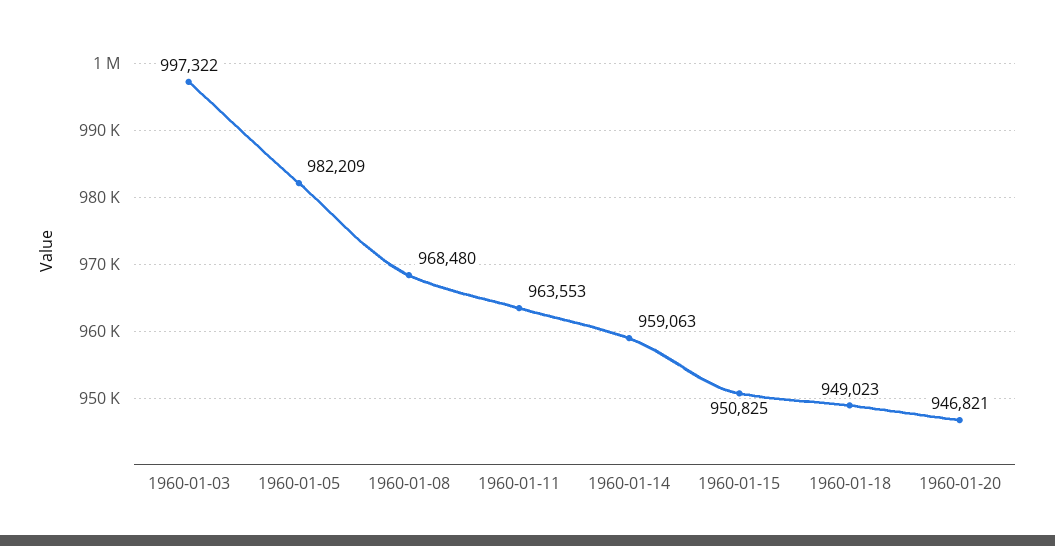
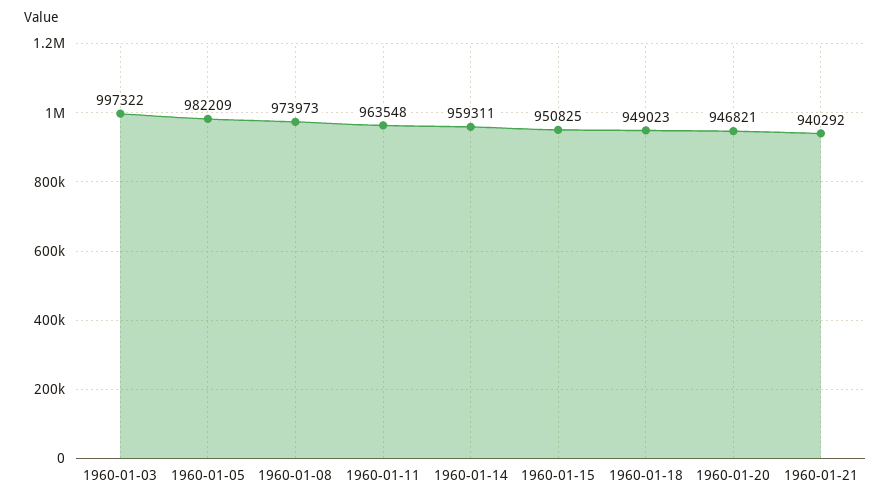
1960-01-08: 968480 -> 973973
1960-01-11: 963553 -> 963548
1960-01-14: 959063 -> 959311
1960-01-21: none -> 940292

